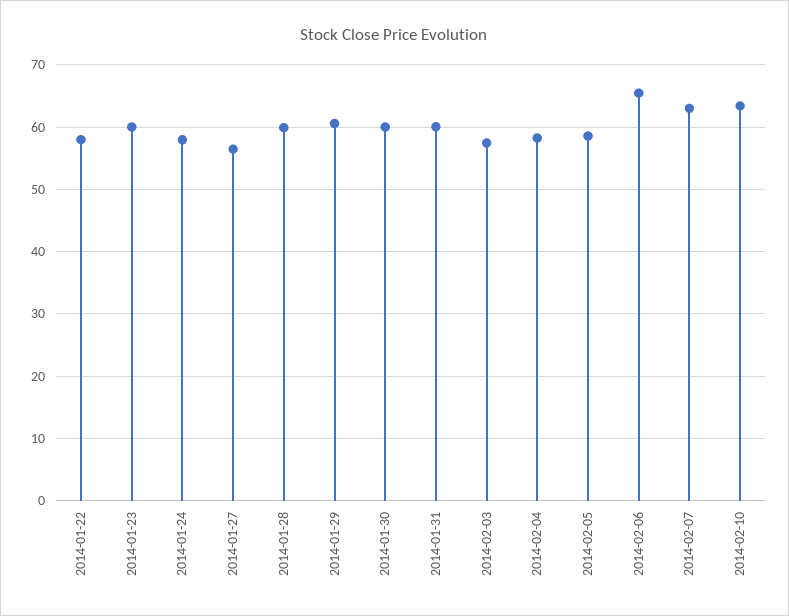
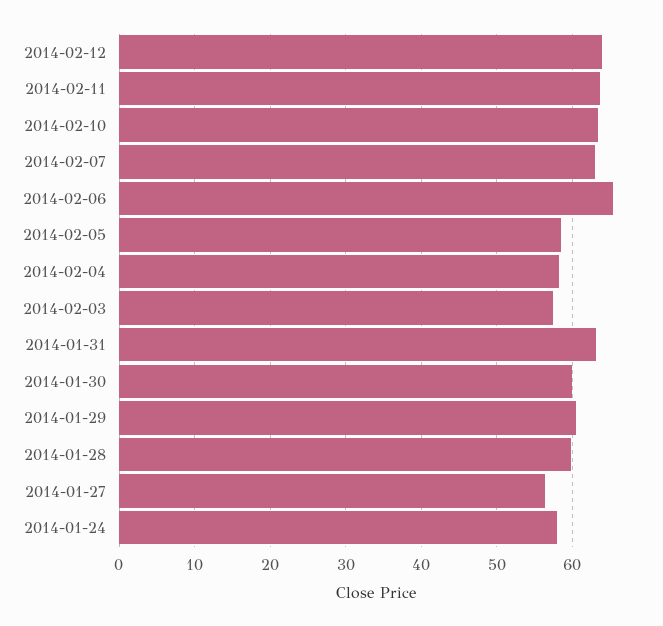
2014-01-22: 58 -> none
2014-01-23: 60 -> none
2014-01-31: 60 -> 63
2014-02-12: none -> 64
2014-02-11: none -> 64

